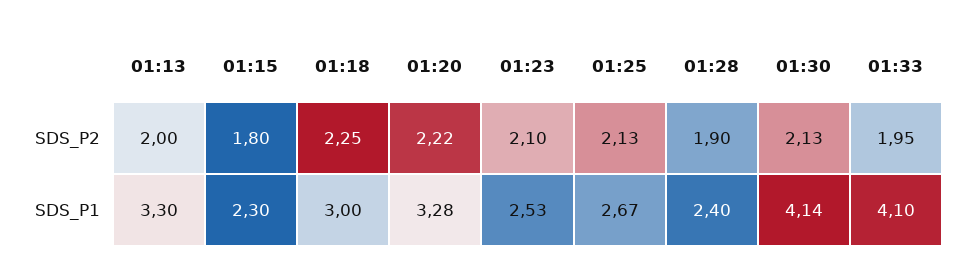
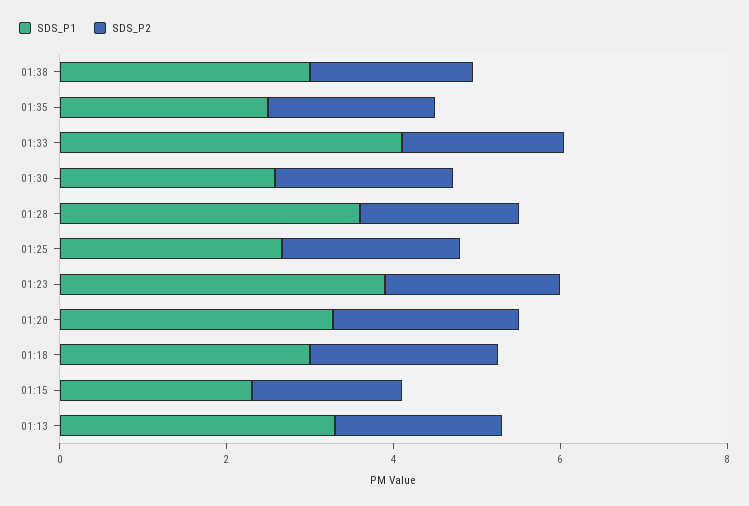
SDS_P1, 01:23: 2.53 -> 4
SDS_P1, 01:28: 2.4 -> 3.5
SDS_P1, 01:30: 4.14 -> 2.5
SDS_P1, 01:38: none -> 3
SDS_P2, 01:38: none -> 2
SDS_P1, 01:35: none -> 2.5
SDS_P2, 01:35: none -> 2

